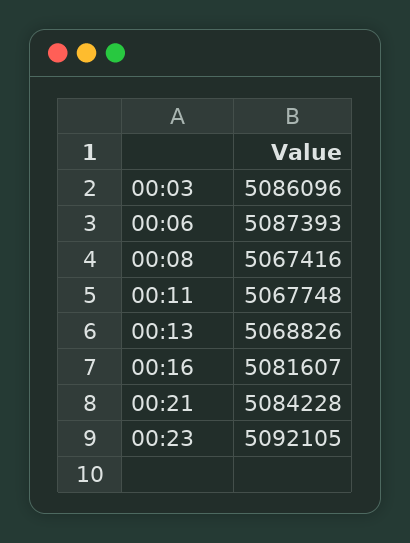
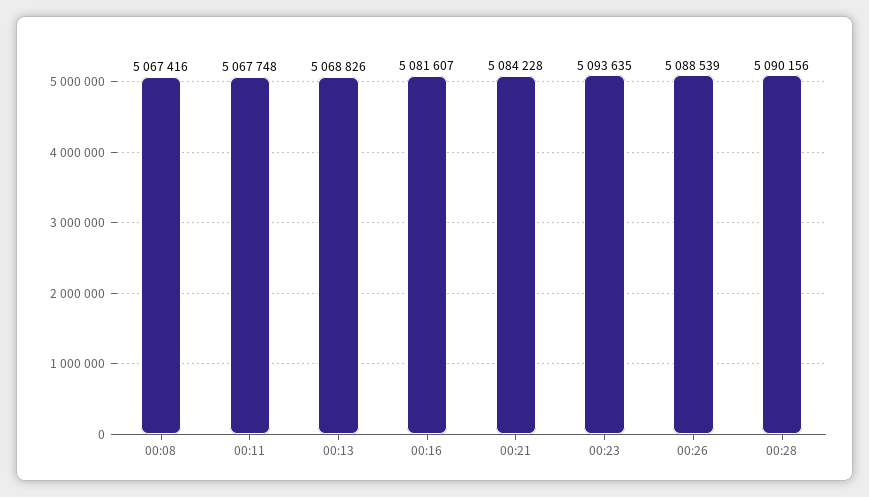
00:03: 5086096 -> none
00:06: 5087393 -> none
00:23: 5092105 -> 5093635
00:26: none -> 5088539
00:28: none -> 5090156

